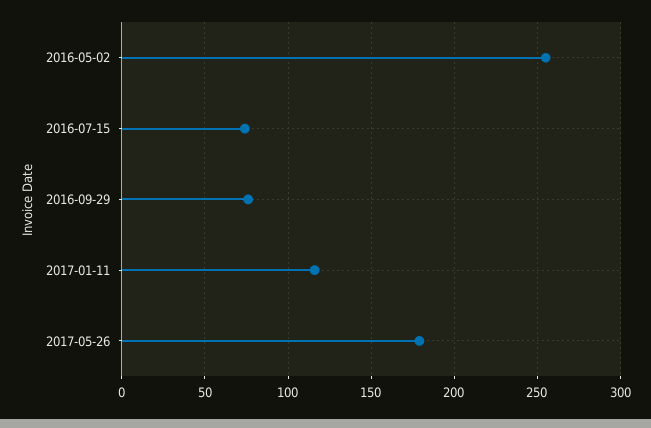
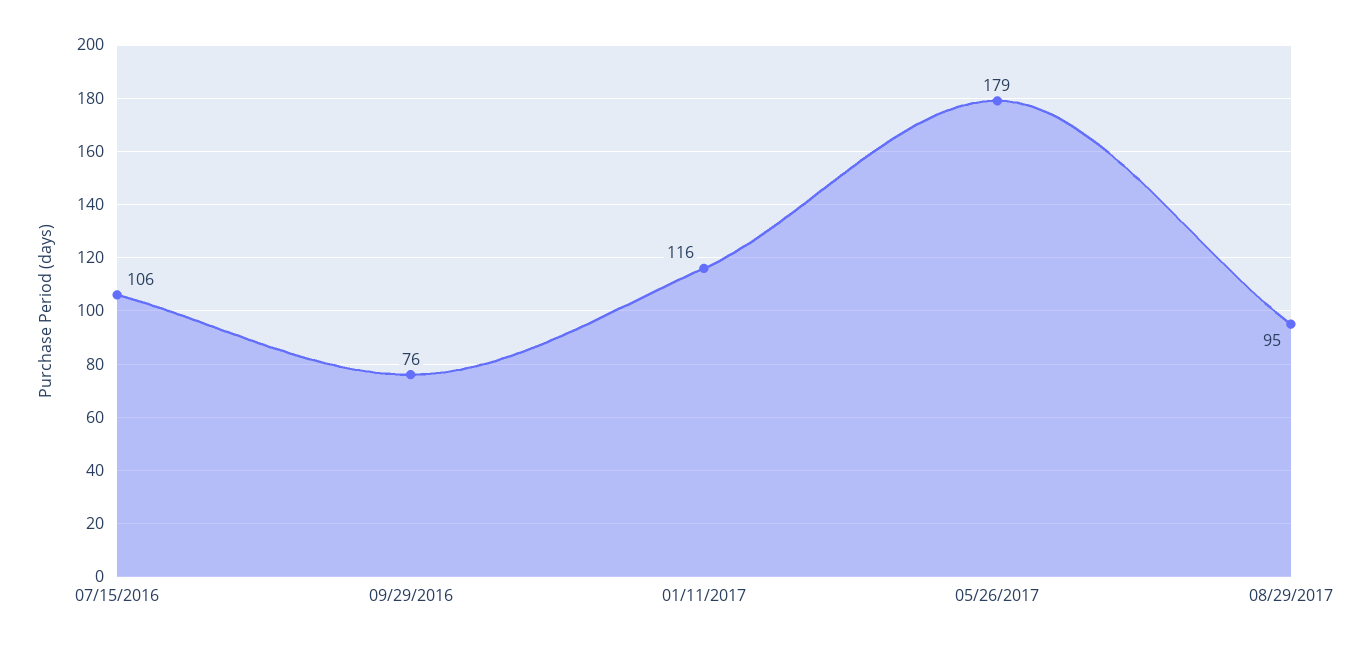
2016-05-02: 255 -> none
2016-07-15: 75 -> 106
08/29/2017: none -> 95

